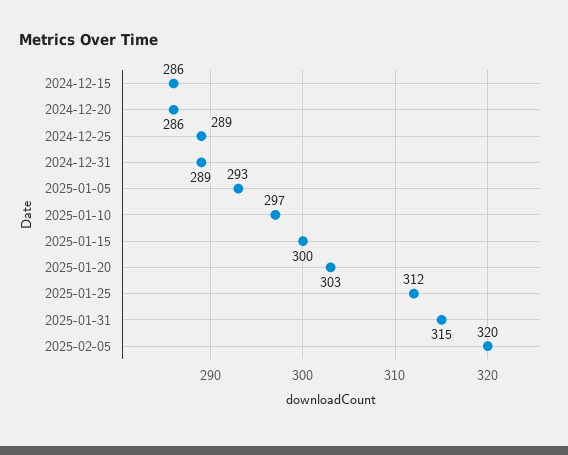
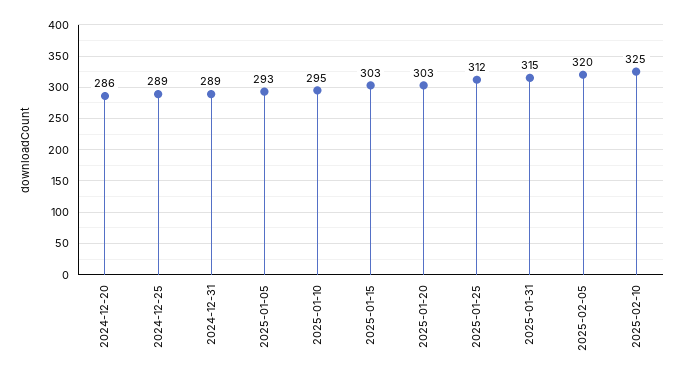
2024-12-15: 286 -> none
2025-01-10: 297 -> 295
2025-01-15: 300 -> 303
2025-02-10: none -> 325

